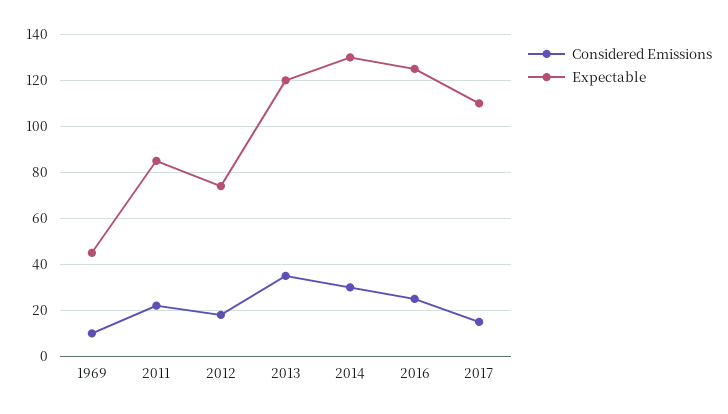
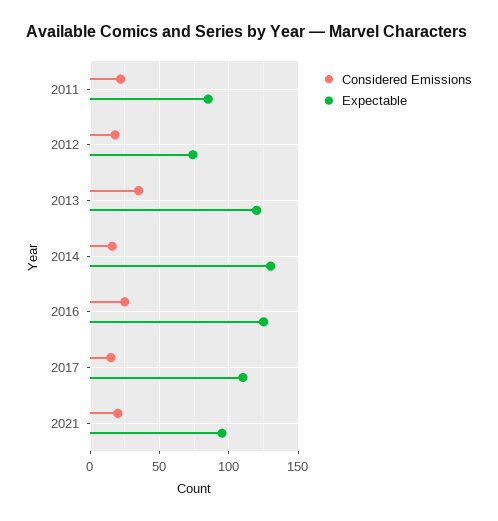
Considered Emissions, 1969: 10 -> none
Expectable, 1969: 45 -> none
Considered Emissions, 2014: 30 -> 15
Considered Emissions, 2021: none -> 20
Expectable, 2021: none -> 95

